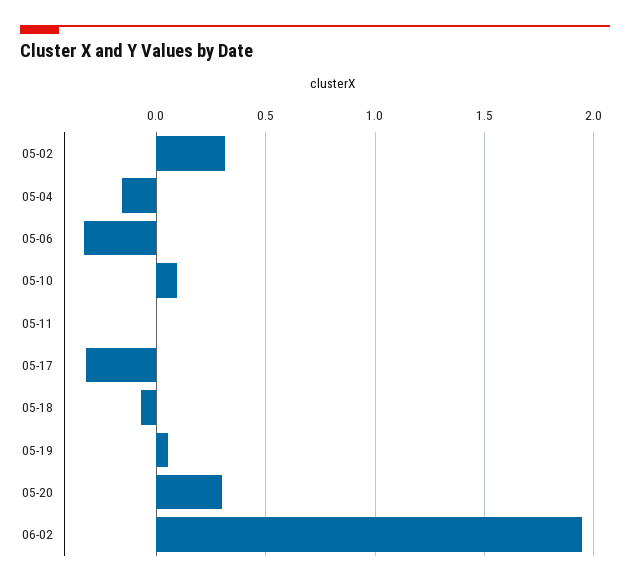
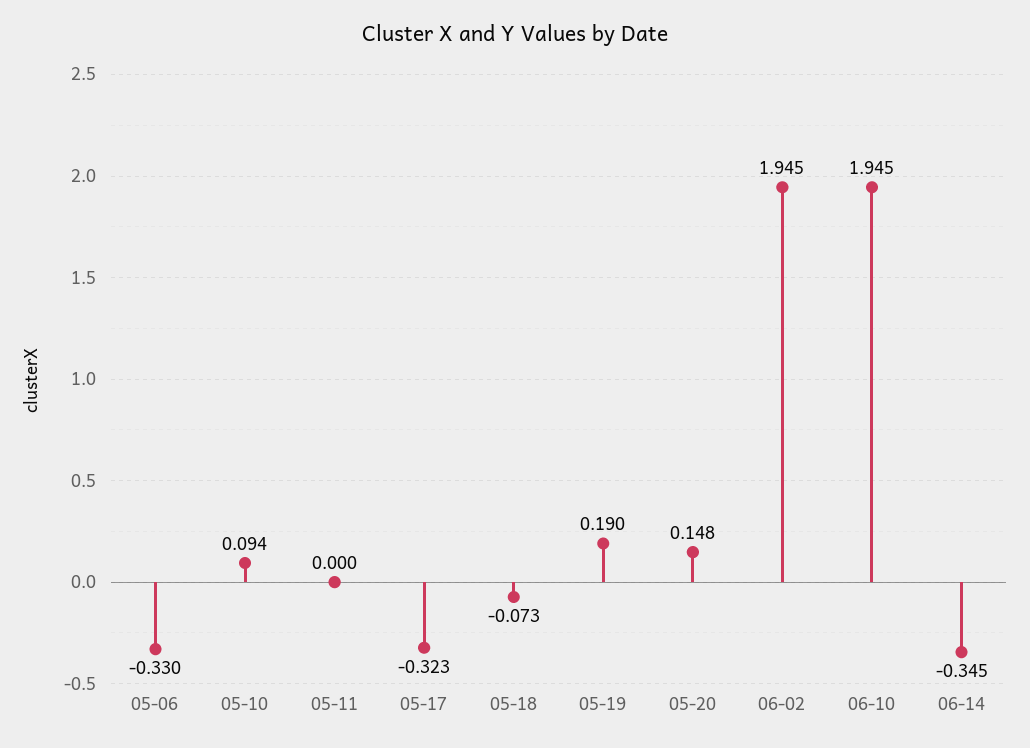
05-02: 0.3 -> none
05-04: -0.15 -> none
05-19: 0.05 -> 0.19
05-20: 0.3 -> 0.148
06-10: none -> 1.945
06-14: none -> -0.345

